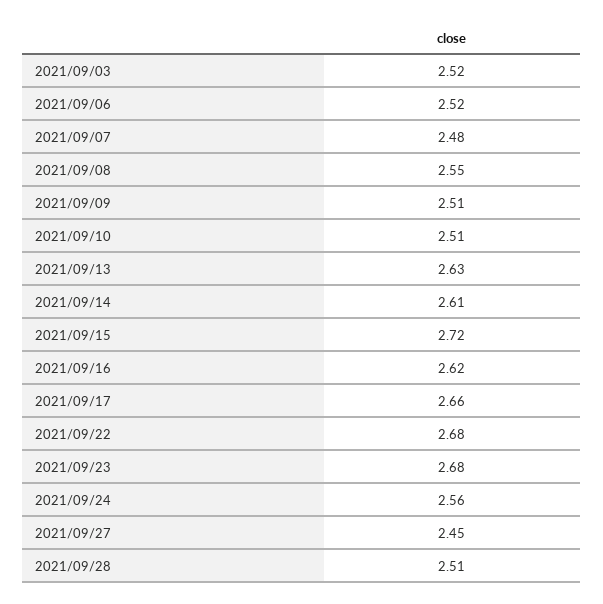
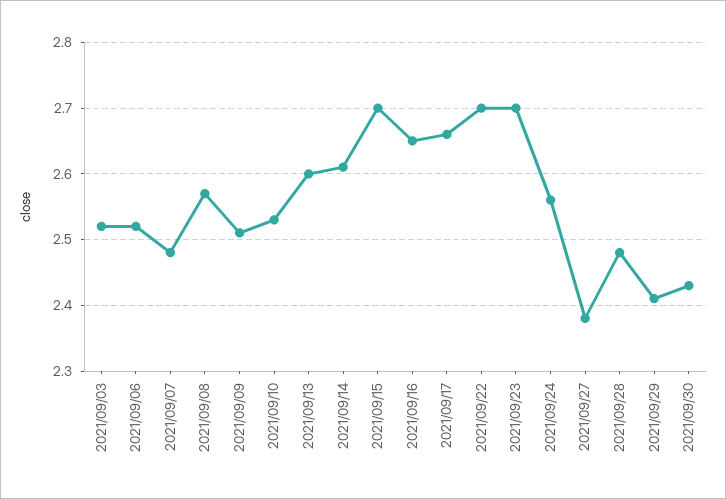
2021/09/08: 2.55 -> 2.57
2021/09/10: 2.51 -> 2.53
2021/09/13: 2.63 -> 2.6
2021/09/15: 2.72 -> 2.7
2021/09/16: 2.62 -> 2.65
2021/09/22: 2.68 -> 2.7
2021/09/23: 2.68 -> 2.7
2021/09/27: 2.45 -> 2.38
2021/09/28: 2.51 -> 2.48
2021/09/29: none -> 2.41
2021/09/30: none -> 2.43

